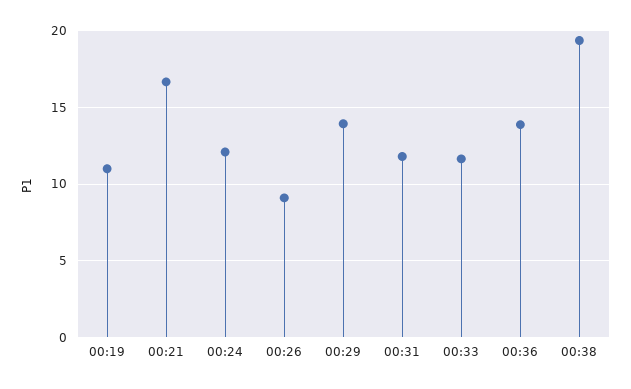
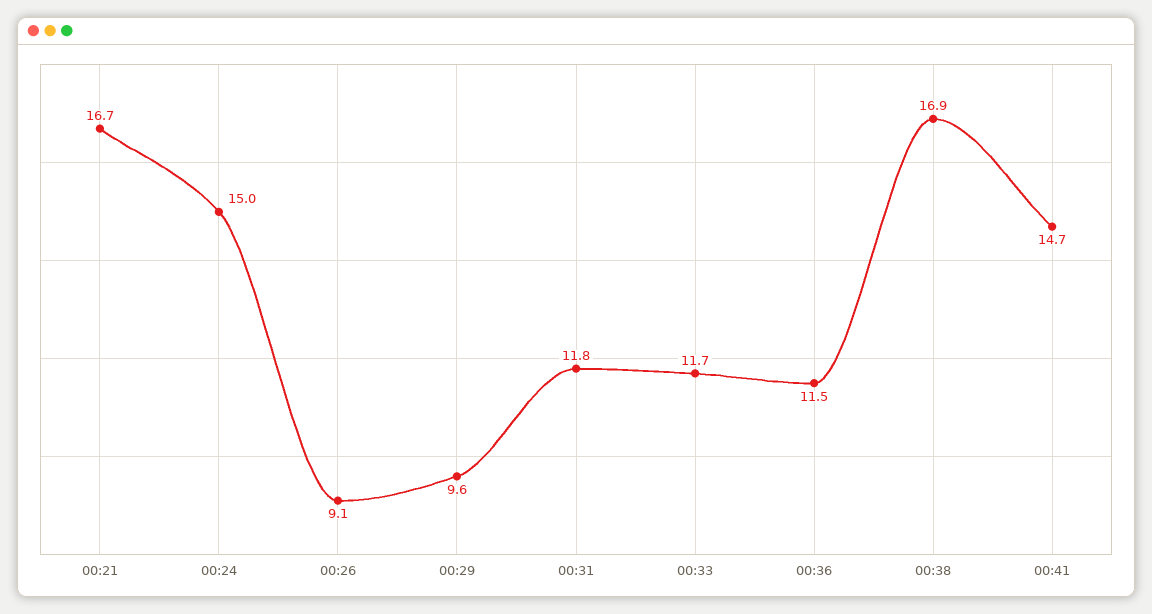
00:19: 11 -> none
00:24: 12 -> 15
00:29: 14 -> 9.6
00:36: 14 -> 11.5
00:38: 19.5 -> 16.9
00:41: none -> 14.7

